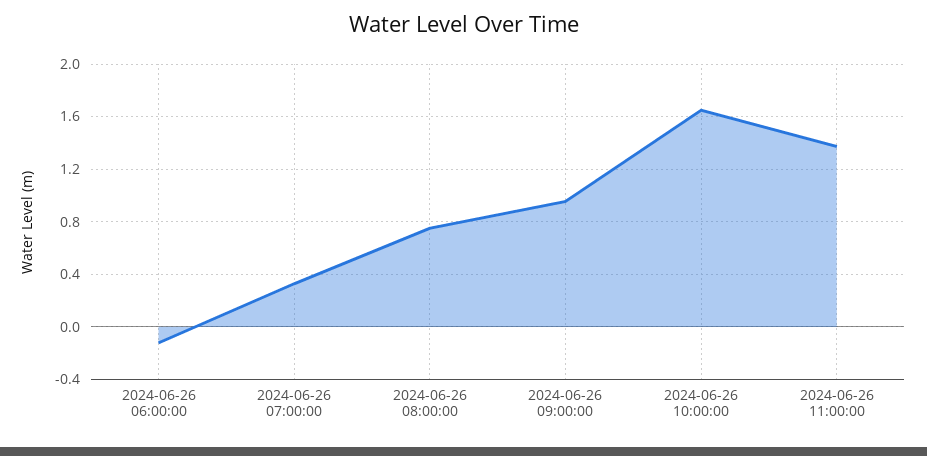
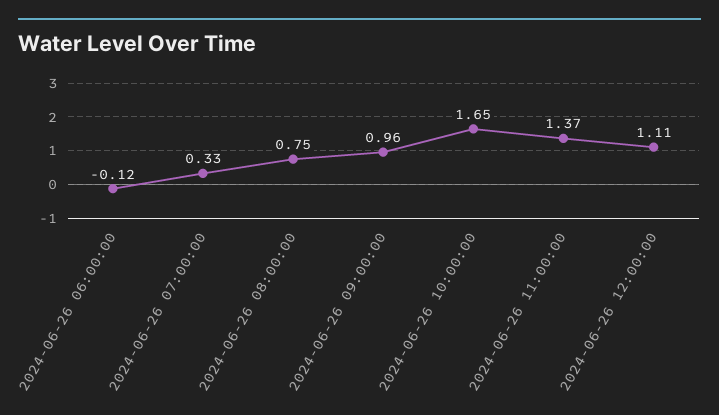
2024-06-26 12:00:00: none -> 1.11

